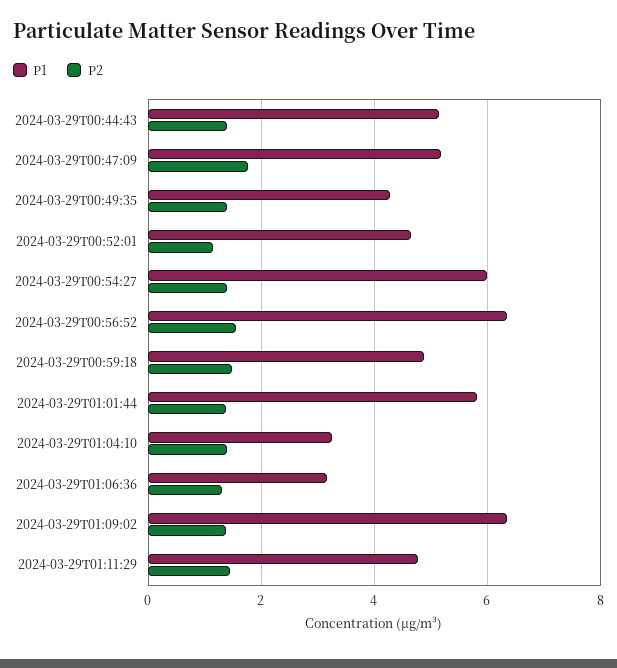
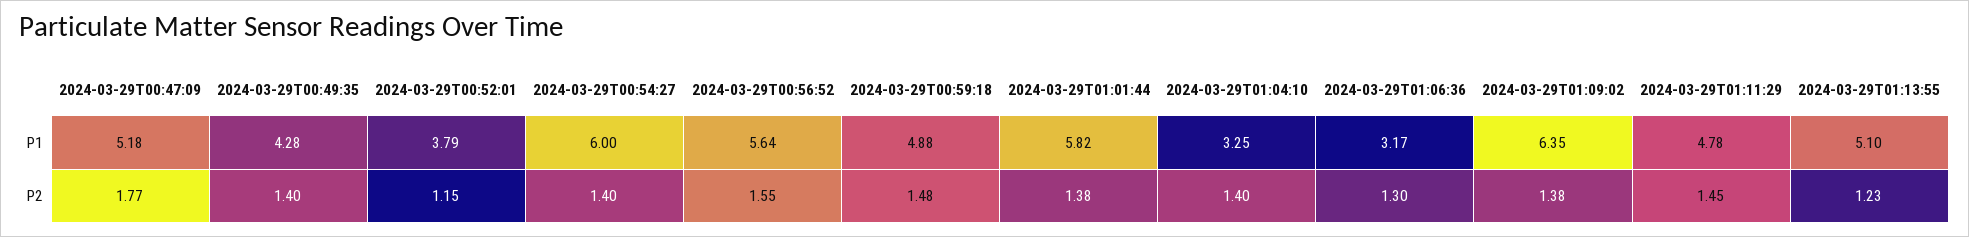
P1, 2024-03-29T00:44:43: 5.2 -> none
P2, 2024-03-29T00:44:43: 1.4 -> none
P1, 2024-03-29T00:52:01: 4.6 -> 3.79
P1, 2024-03-29T00:56:52: 6.4 -> 5.64
P1, 2024-03-29T01:13:55: none -> 5.1
P2, 2024-03-29T01:13:55: none -> 1.23

